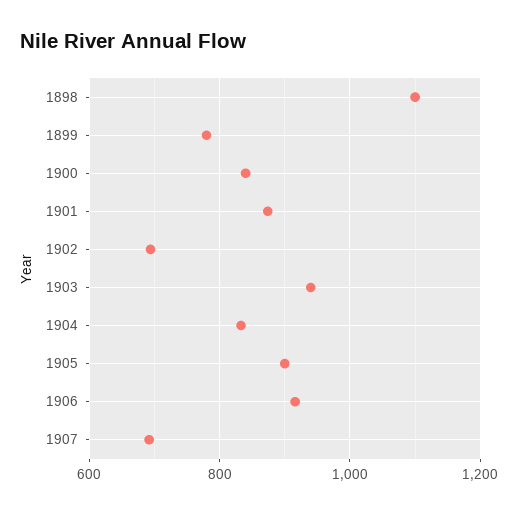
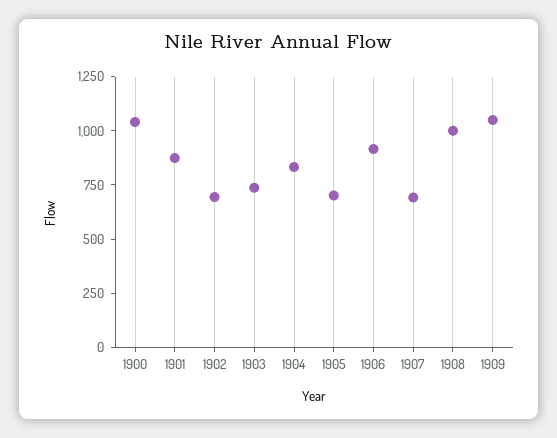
1898: 1100 -> none
1899: 780 -> none
1900: 840 -> 1050
1903: 940 -> 750
1905: 900 -> 700
1908: none -> 1000
1909: none -> 1050

